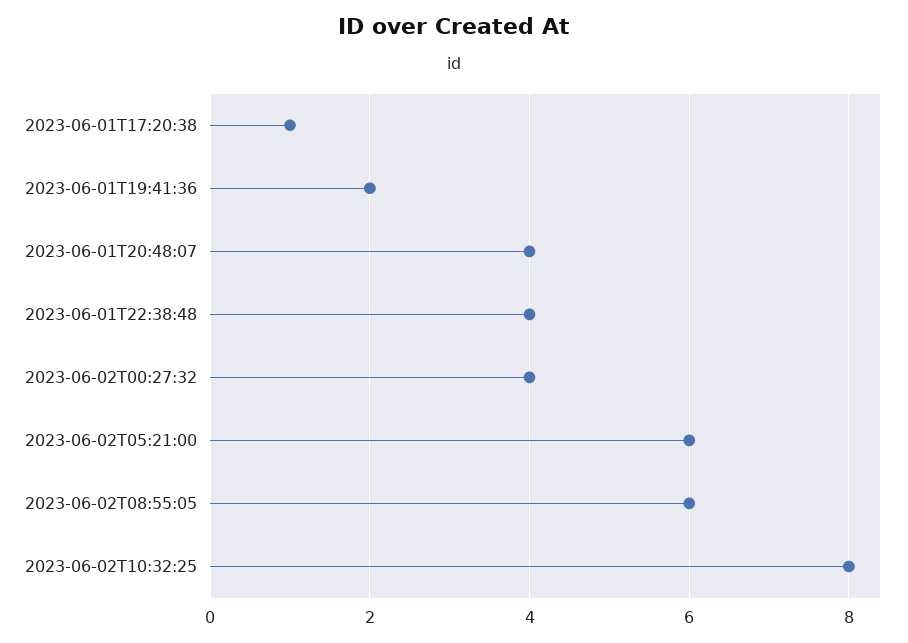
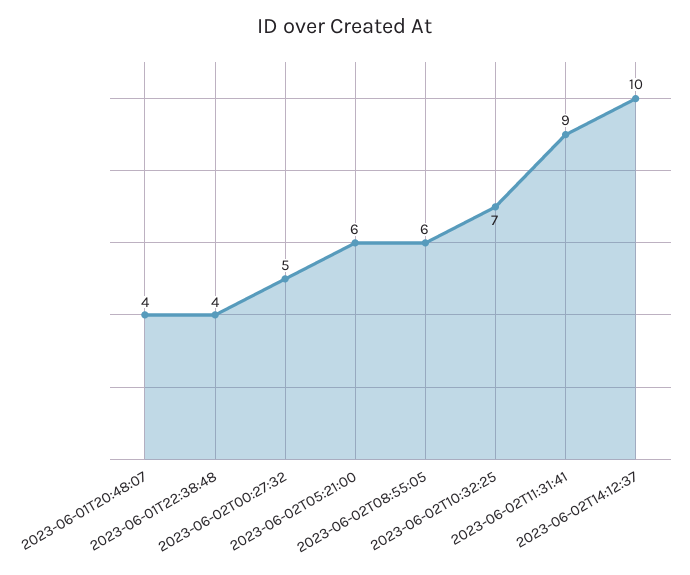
2023-06-01T17:20:38: 1 -> none
2023-06-01T19:41:36: 2 -> none
2023-06-02T00:27:32: 4 -> 5
2023-06-02T10:32:25: 8 -> 7
2023-06-02T11:31:41: none -> 9
2023-06-02T14:12:37: none -> 10

